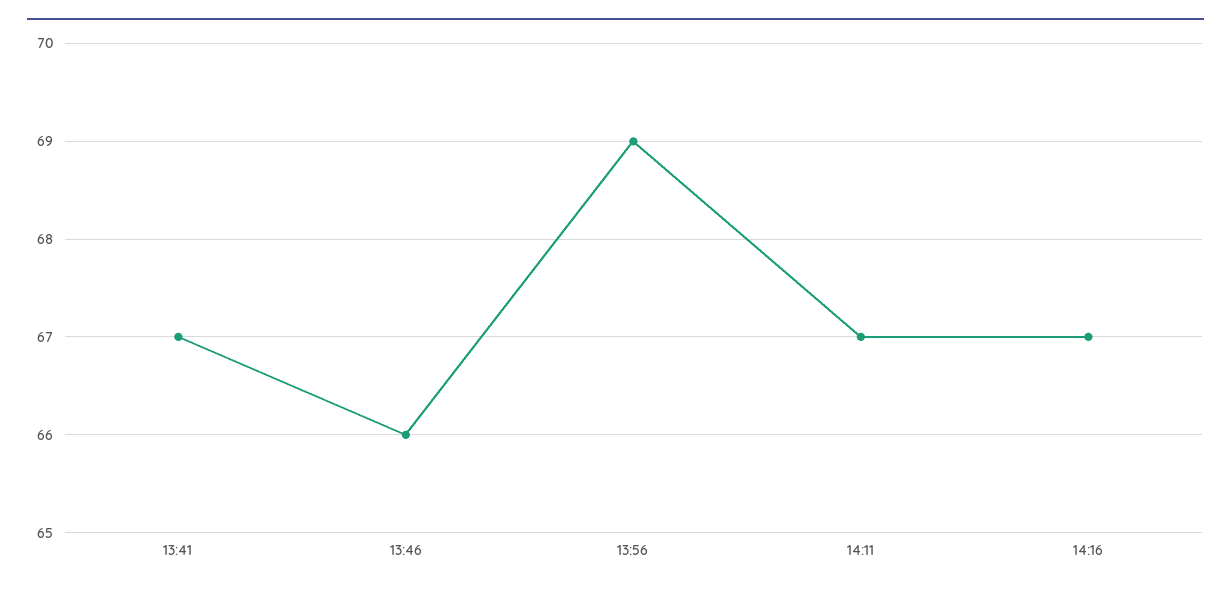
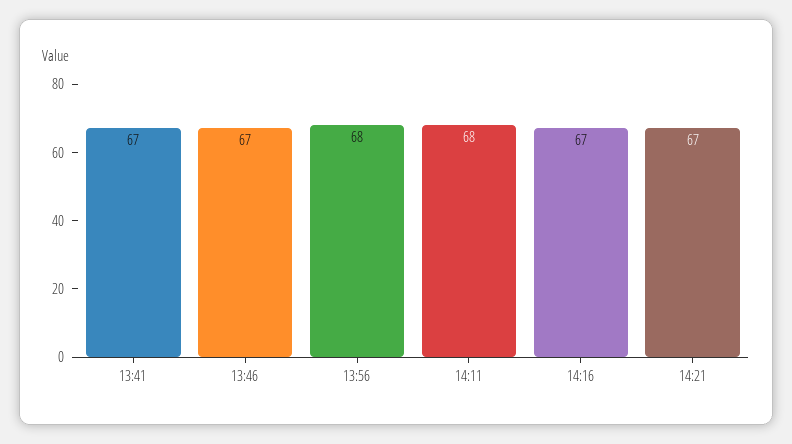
13:46: 66 -> 67
13:56: 69 -> 68
14:11: 67 -> 68
14:21: none -> 67

